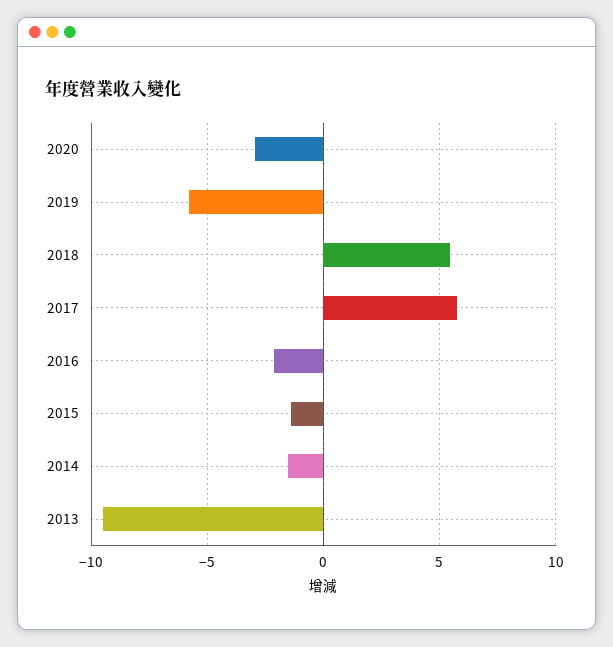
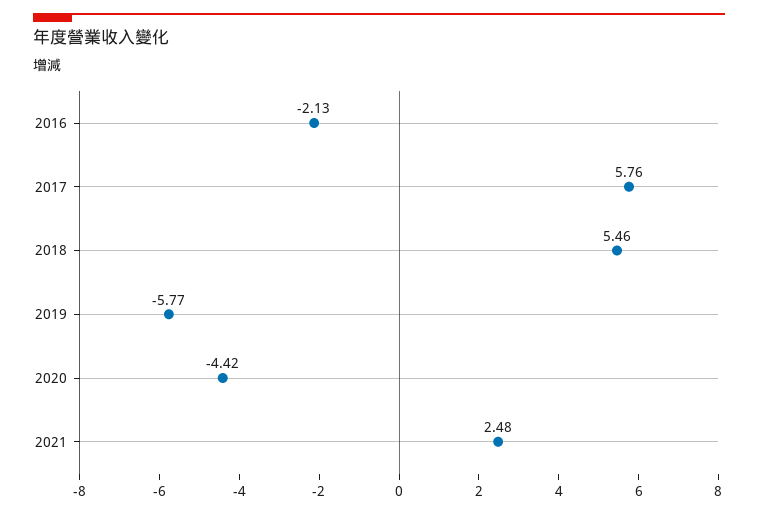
2020: -3 -> -4.42
2015: -1.5 -> none
2014: -1.5 -> none
2013: -9.5 -> none
2021: none -> 2.48

